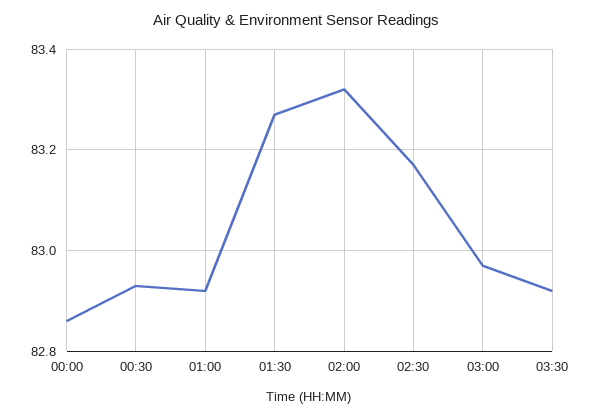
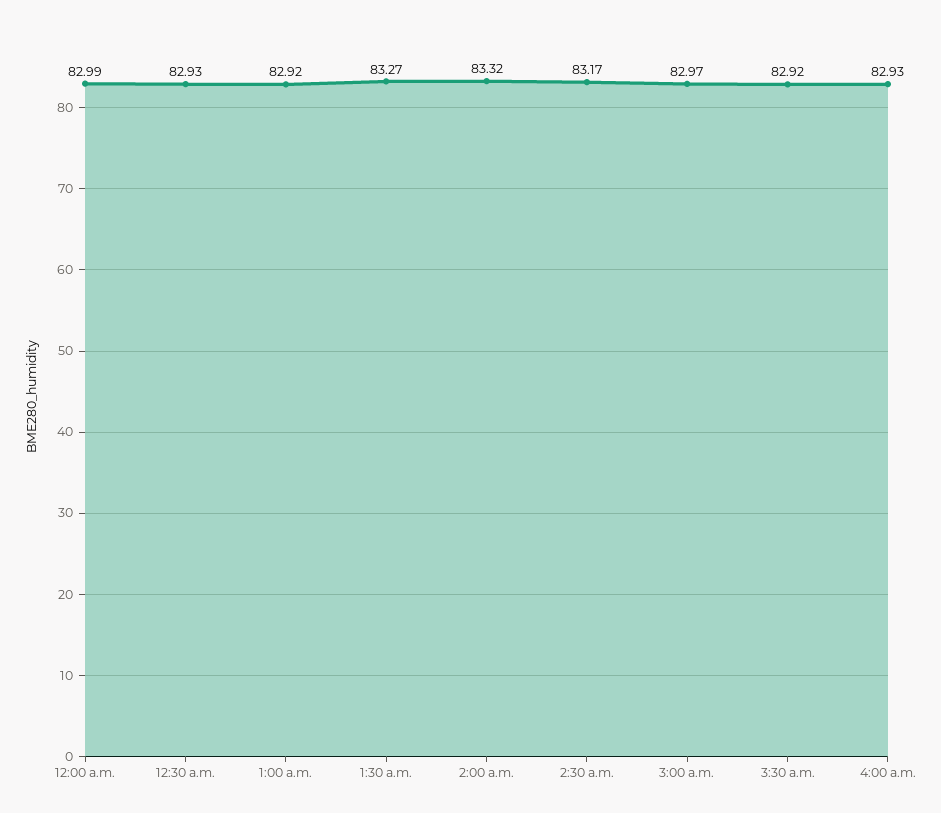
00:00: 82.85 -> 82.99
4:00 a.m.: none -> 82.93

